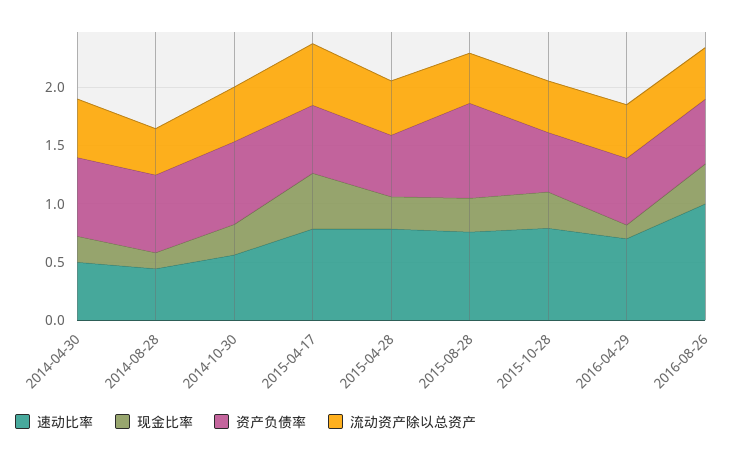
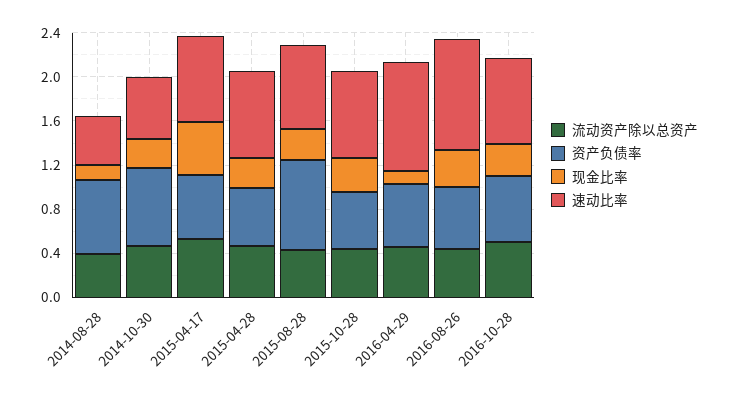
速动比率, 2014-04-30: 0.5 -> none
现金比率, 2014-04-30: 0.2 -> none
资产负债率, 2014-04-30: 0.7 -> none
流动资产除以总资产, 2014-04-30: 0.5 -> none
速动比率, 2016-04-29: 0.7 -> 1
流动资产除以总资产, 2016-10-28: none -> 0.5
资产负债率, 2016-10-28: none -> 0.6
现金比率, 2016-10-28: none -> 0.3
速动比率, 2016-10-28: none -> 0.8

